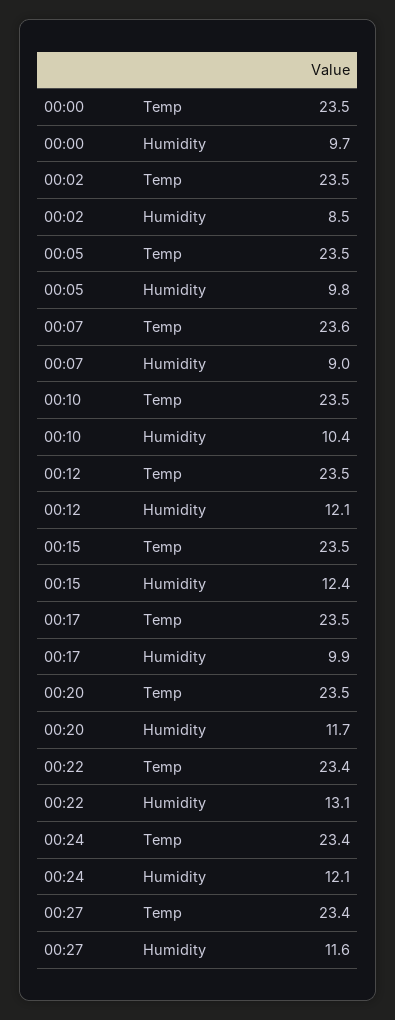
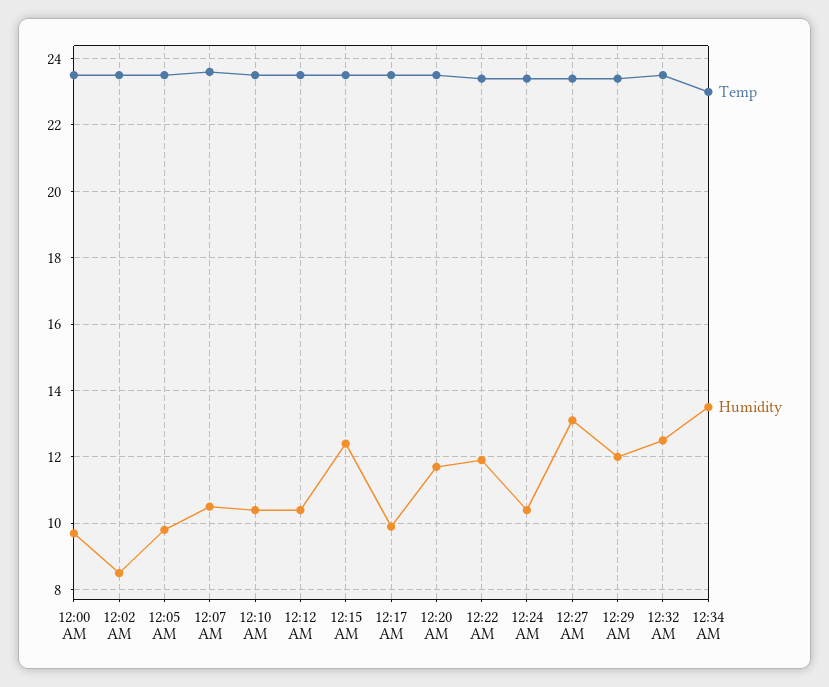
Humidity, 00:07: 9 -> 10.5
Humidity, 00:12: 12.1 -> 10.5
Humidity, 00:22: 13.1 -> 12
Humidity, 00:24: 12.1 -> 10.5
Humidity, 00:27: 11.6 -> 13
Temp, 12:29 AM: none -> 23.5
Humidity, 12:29 AM: none -> 12
Temp, 12:32 AM: none -> 23.5
Humidity, 12:32 AM: none -> 12.5
Temp, 12:34 AM: none -> 23
Humidity, 12:34 AM: none -> 13.5

